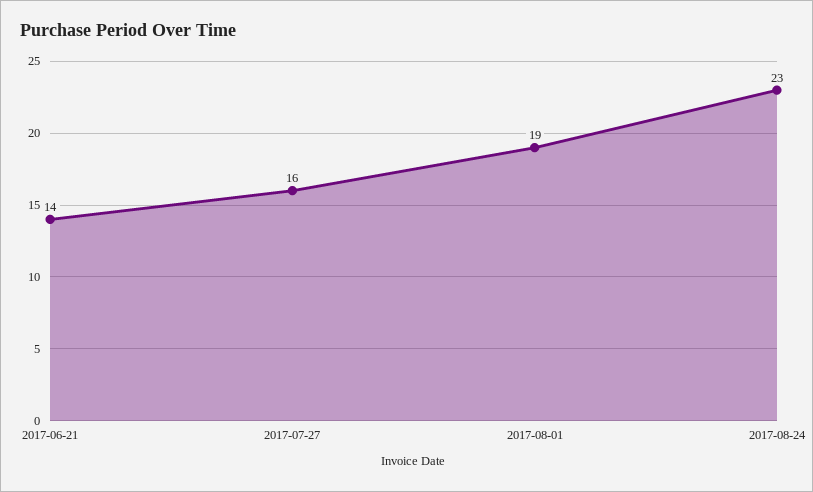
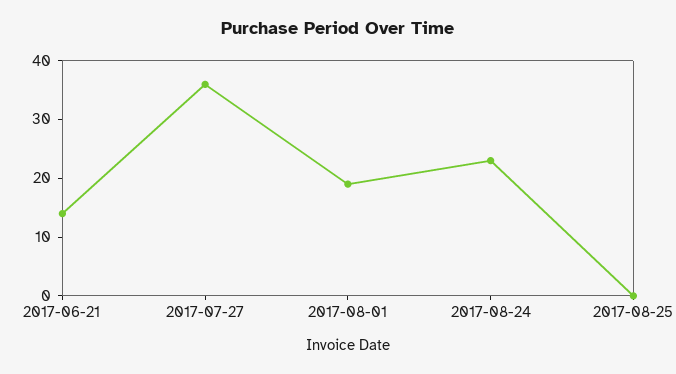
2017-07-27: 16 -> 35
2017-08-25: none -> 0

